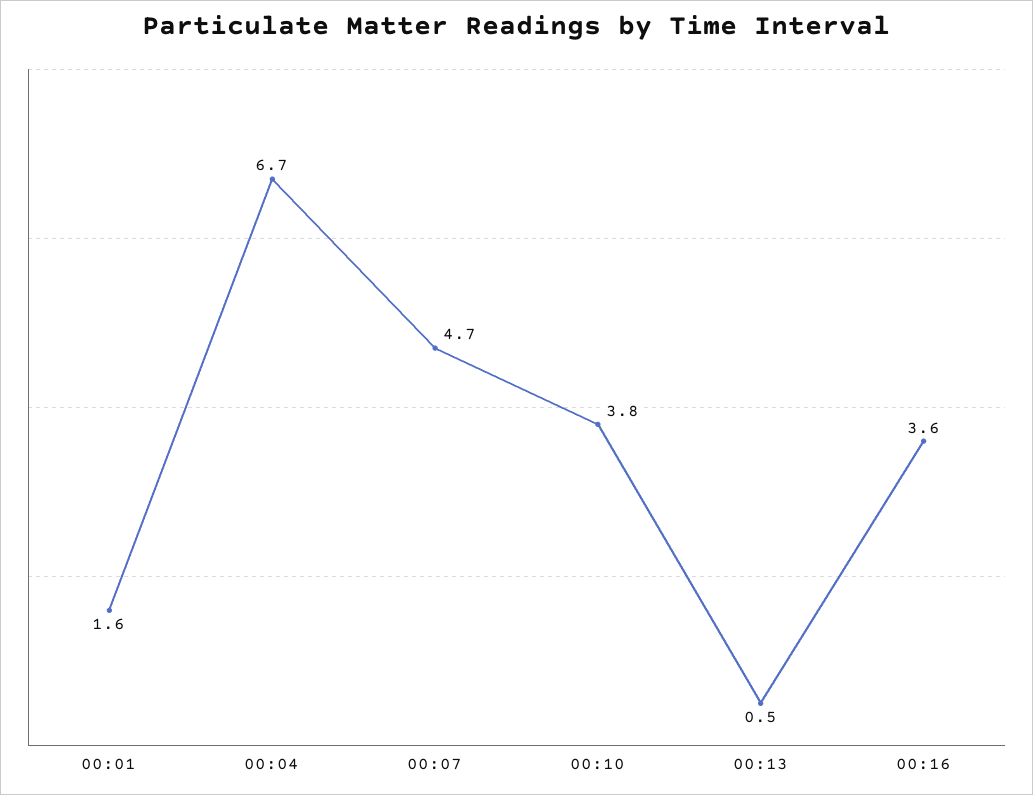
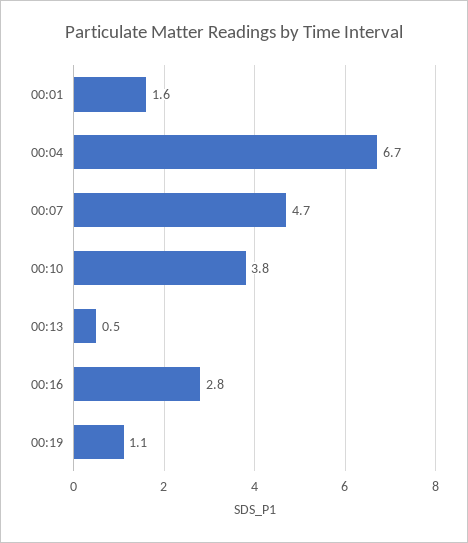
00:16: 3.6 -> 2.8
00:19: none -> 1.1

